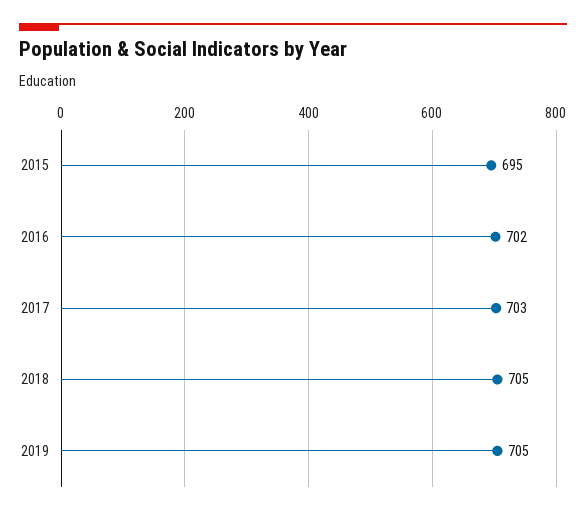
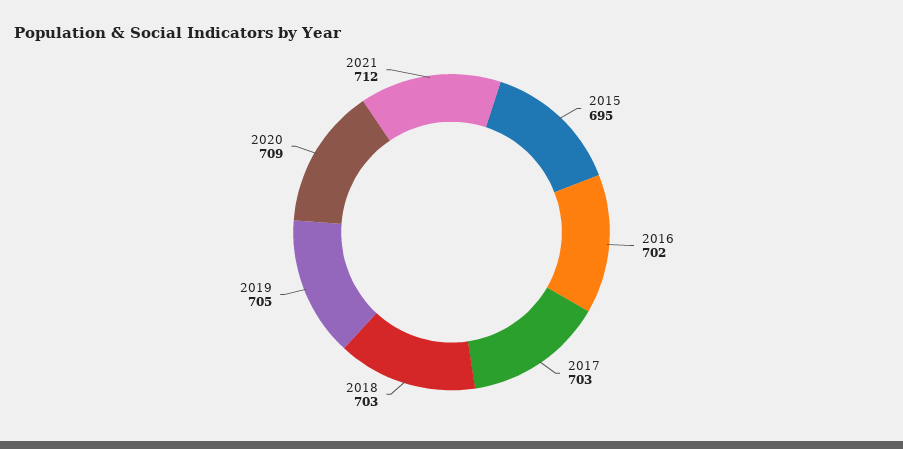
2018: 705 -> 703
2020: none -> 709
2021: none -> 712

